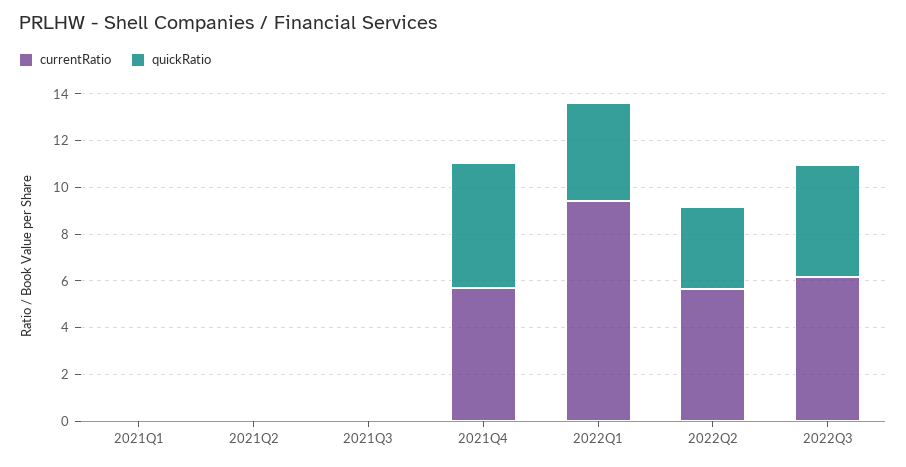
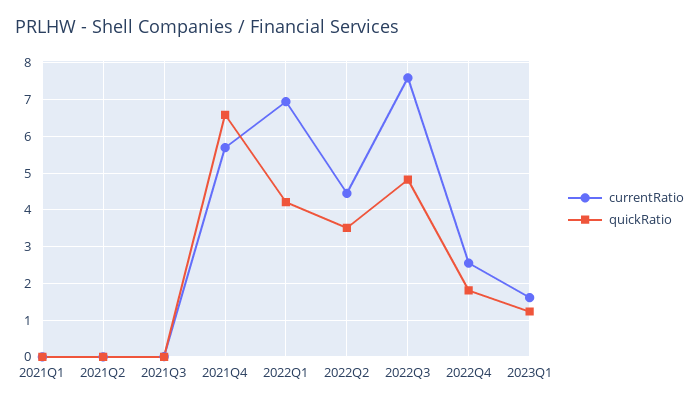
quickRatio, 2021Q4: 5.5 -> 6.6
currentRatio, 2022Q1: 9.5 -> 7
currentRatio, 2022Q2: 5.5 -> 4.4
currentRatio, 2022Q3: 6 -> 7.6
currentRatio, 2022Q4: none -> 2.6
quickRatio, 2022Q4: none -> 1.8
currentRatio, 2023Q1: none -> 1.6
quickRatio, 2023Q1: none -> 1.2

